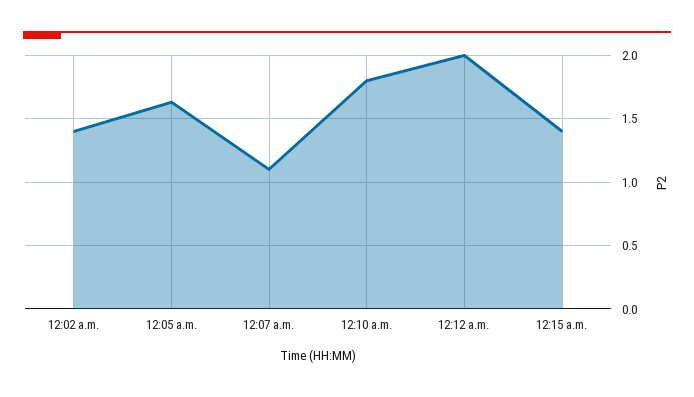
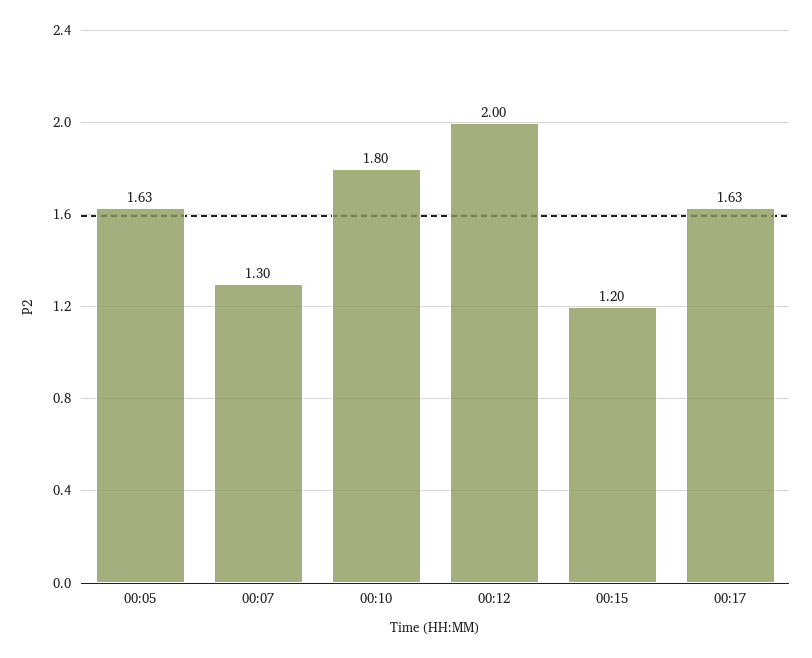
12:02 a.m.: 1.4 -> none
12:07 a.m.: 1.1 -> 1.3
12:15 a.m.: 1.4 -> 1.2
00:17: none -> 1.63

